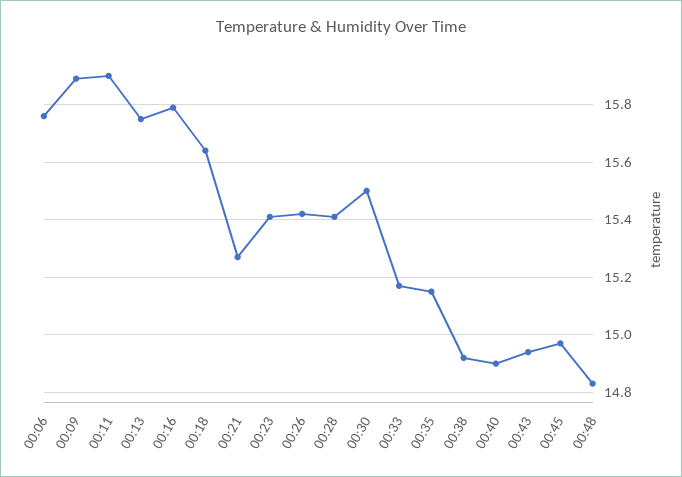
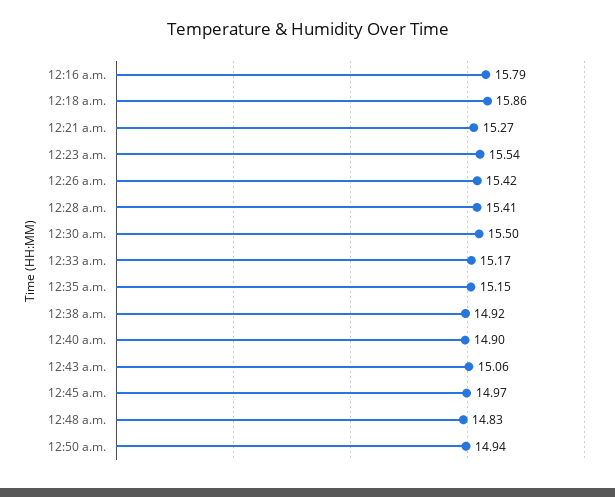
00:06: 15.75 -> none
00:09: 15.9 -> none
00:11: 15.9 -> none
00:13: 15.75 -> none
00:18: 15.65 -> 15.86
00:23: 15.4 -> 15.54
00:43: 14.95 -> 15.06
12:50 a.m.: none -> 14.94

